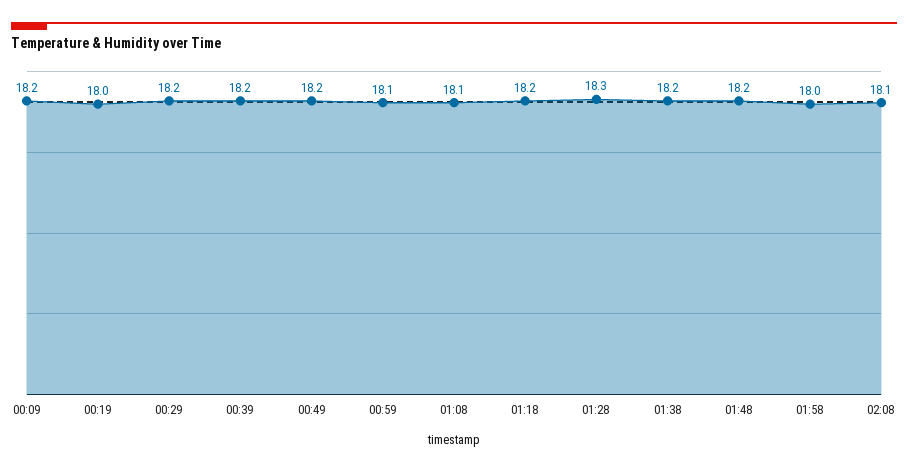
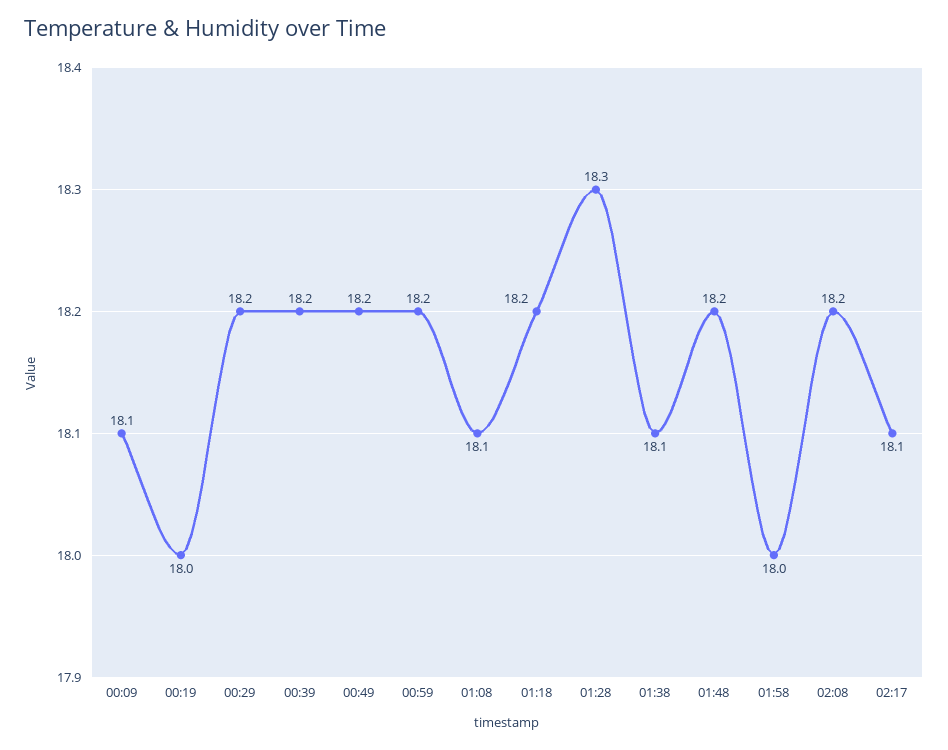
00:09: 18.2 -> 18.1
00:59: 18.1 -> 18.2
01:38: 18.2 -> 18.1
02:08: 18.1 -> 18.2
02:17: none -> 18.1

